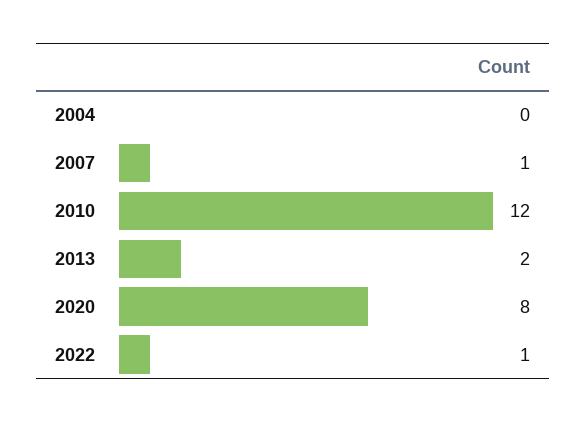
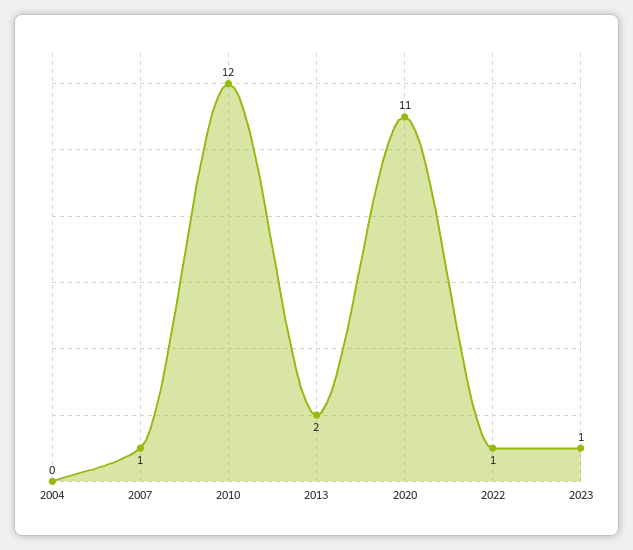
2020: 8 -> 11
2023: none -> 1

